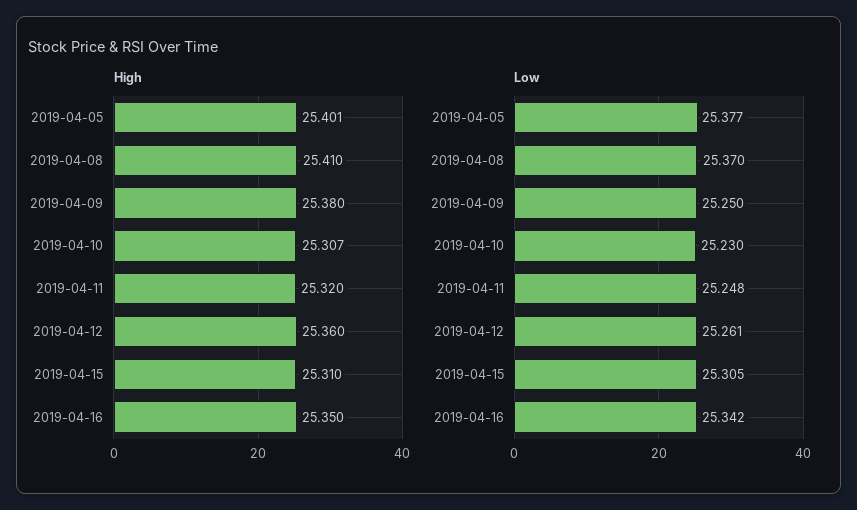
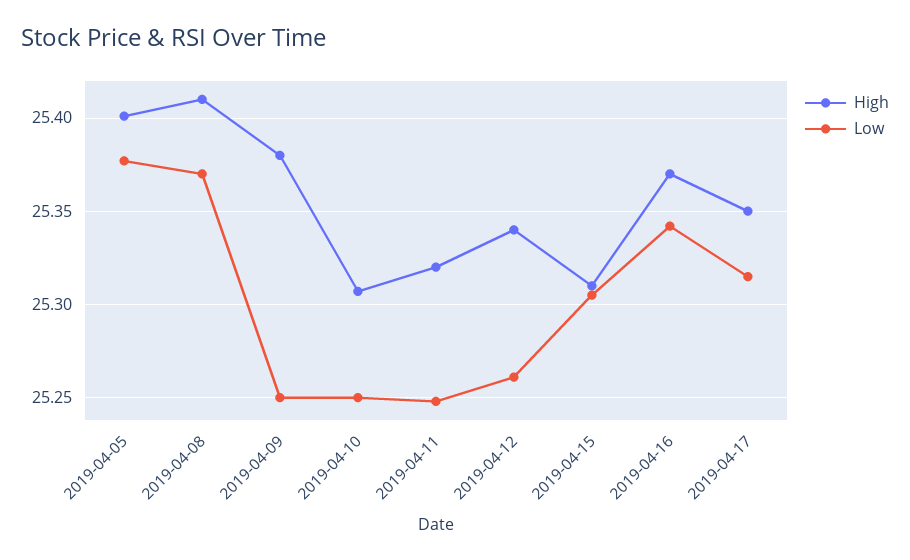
High, 2019-04-12: 25.36 -> 25.34
High, 2019-04-16: 25.35 -> 25.37
Low, 2019-04-10: 25.23 -> 25.25
High, 2019-04-17: none -> 25.35
Low, 2019-04-17: none -> 25.315

